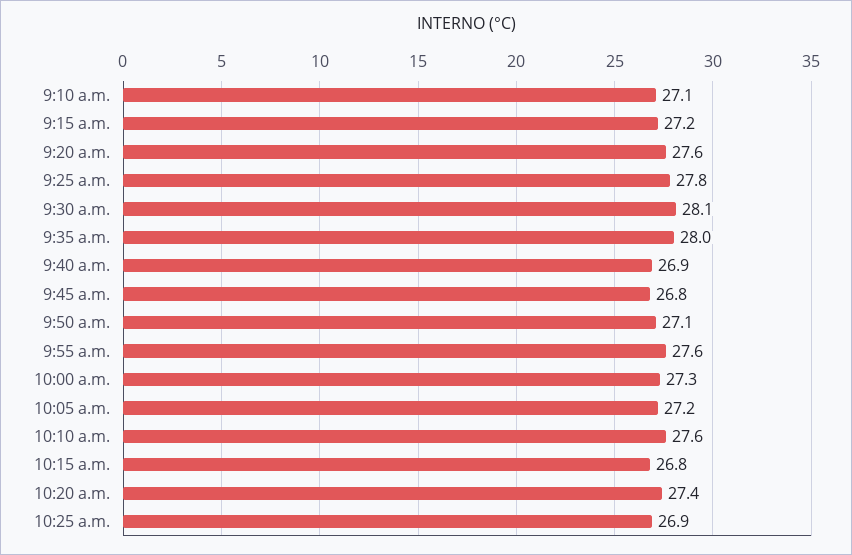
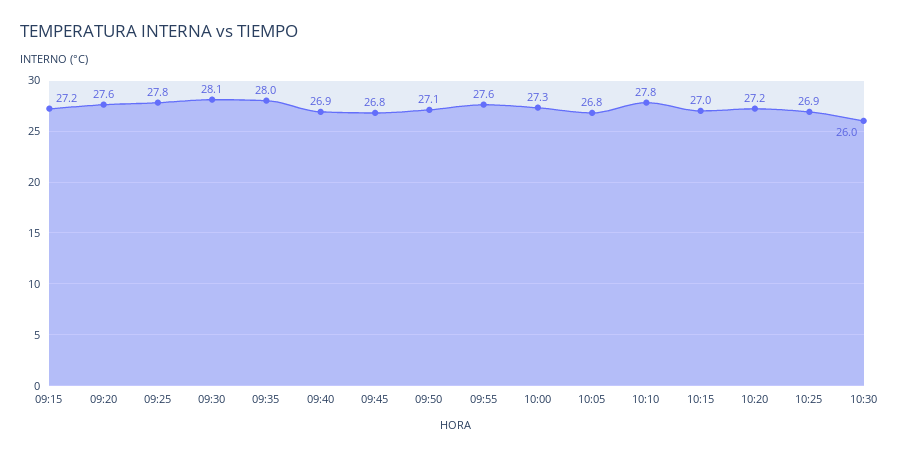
9:10 a.m.: 27.1 -> none
10:05 a.m.: 27.2 -> 26.8
10:10 a.m.: 27.6 -> 27.8
10:15 a.m.: 26.8 -> 27
10:20 a.m.: 27.4 -> 27.2
10:30: none -> 26

